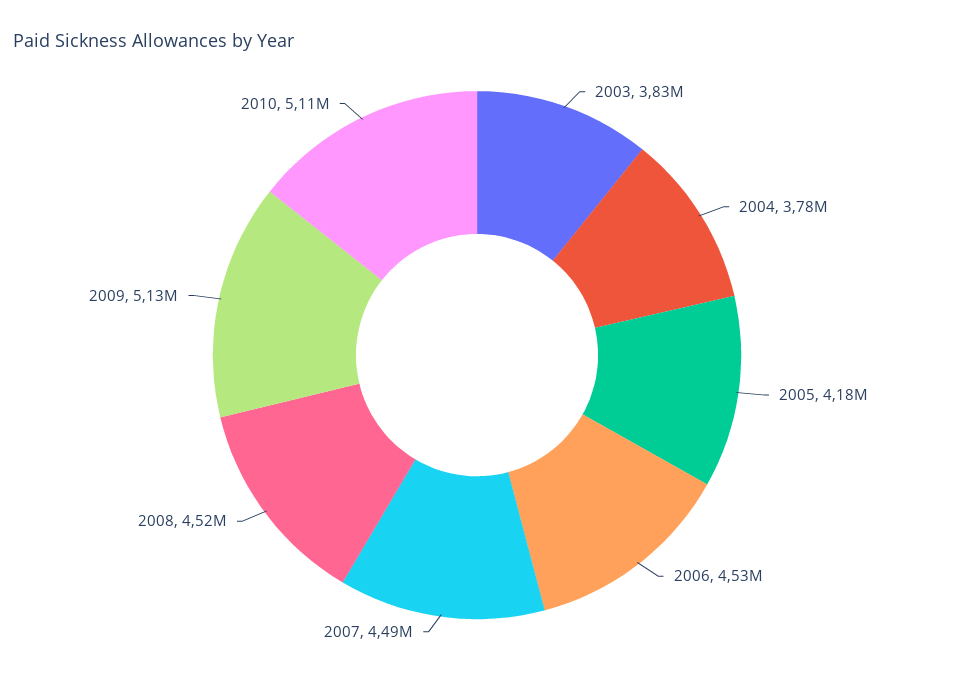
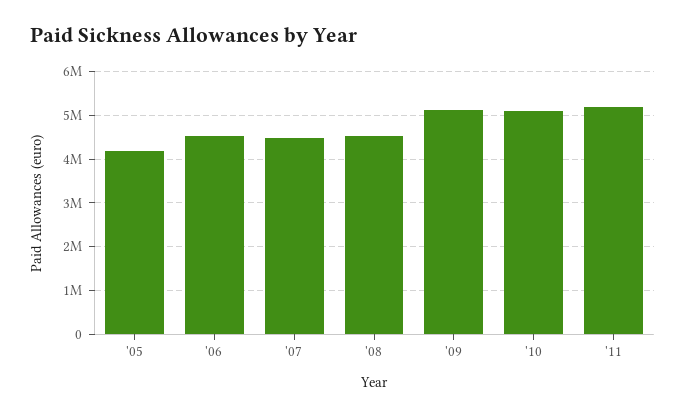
2003: 3830000 -> none
2004: 3780000 -> none
'11: none -> 5200000

